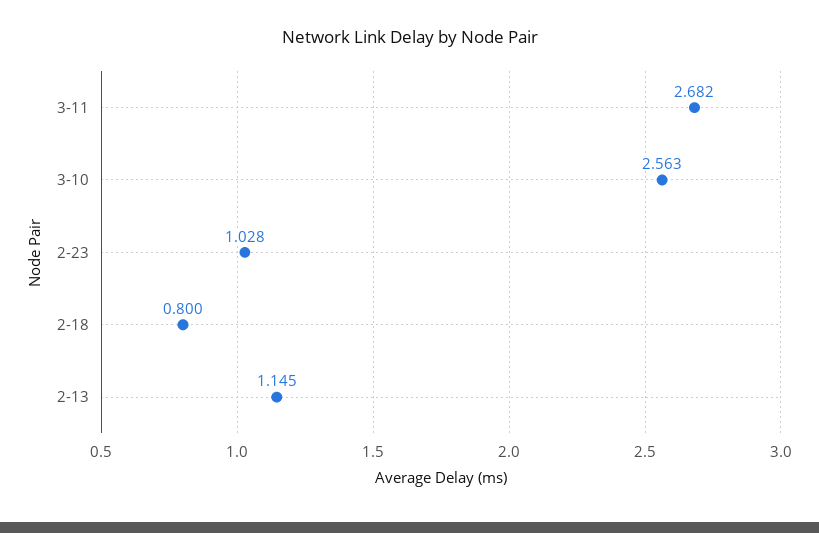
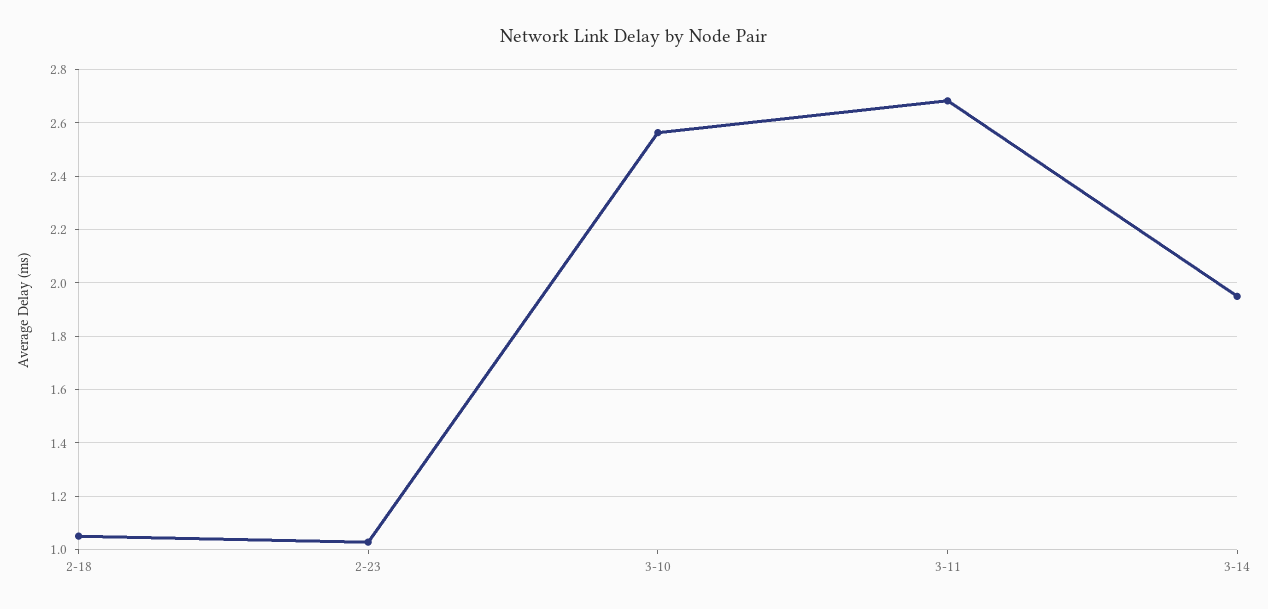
2-18: 0.8 -> 1.05
2-13: 1.145 -> none
3-14: none -> 1.95

